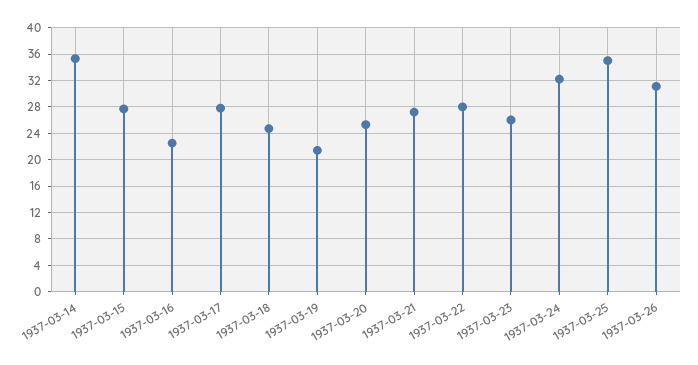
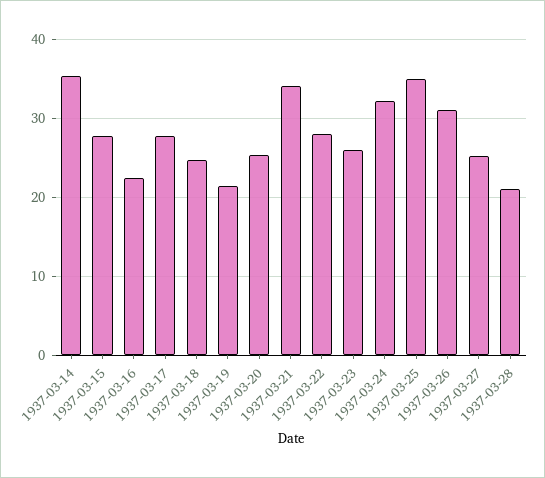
1937-03-21: 27 -> 34
1937-03-27: none -> 25
1937-03-28: none -> 21

